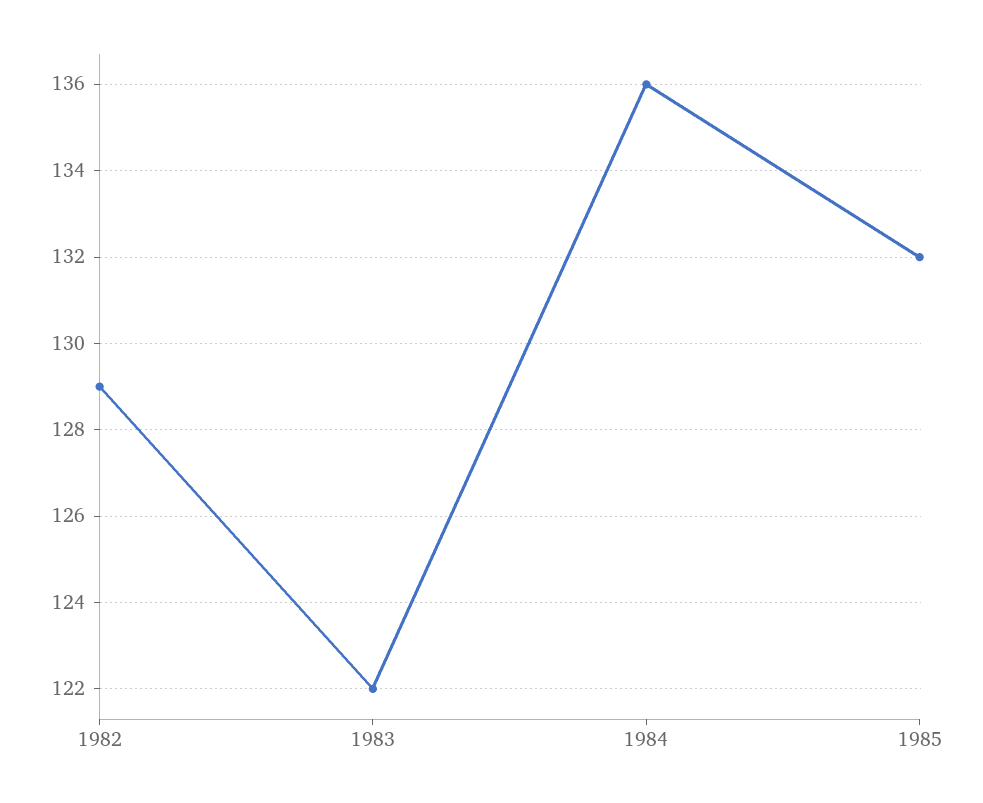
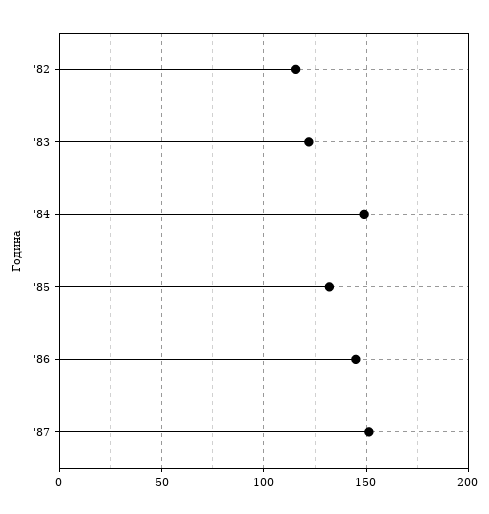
1982: 129 -> 115
1984: 136 -> 150
'86: none -> 145
'87: none -> 150

